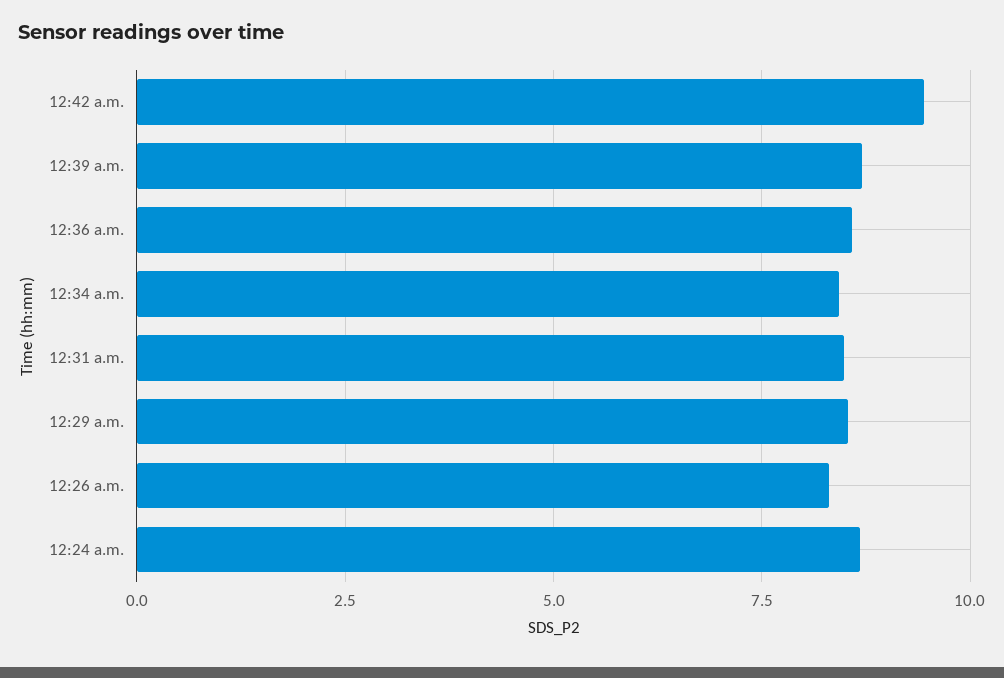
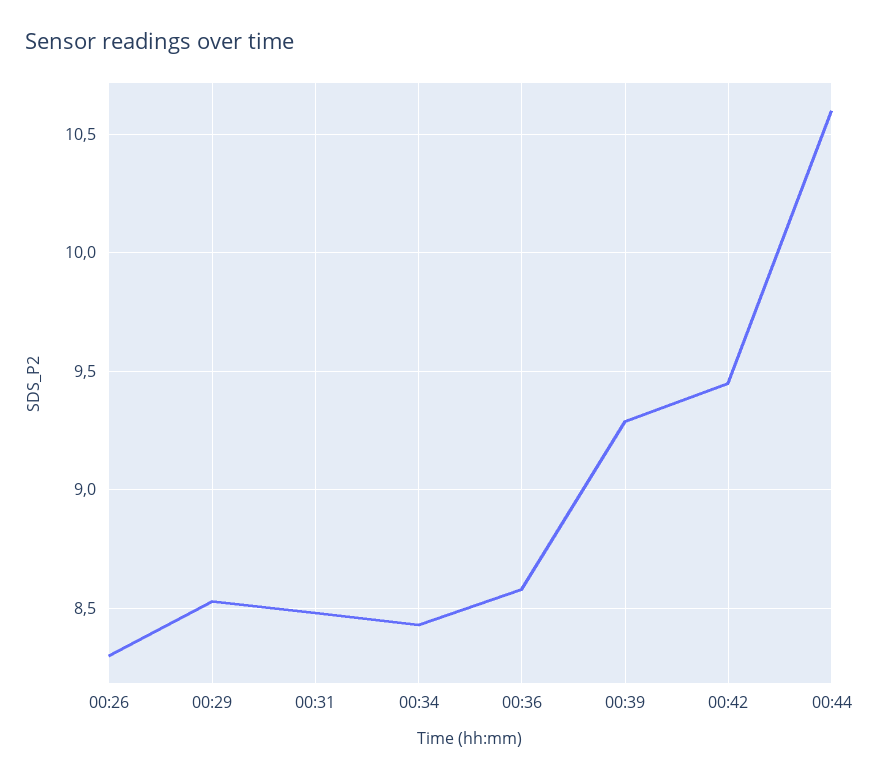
12:39 a.m.: 8.75 -> 9.3
12:24 a.m.: 8.75 -> none
00:44: none -> 10.6

